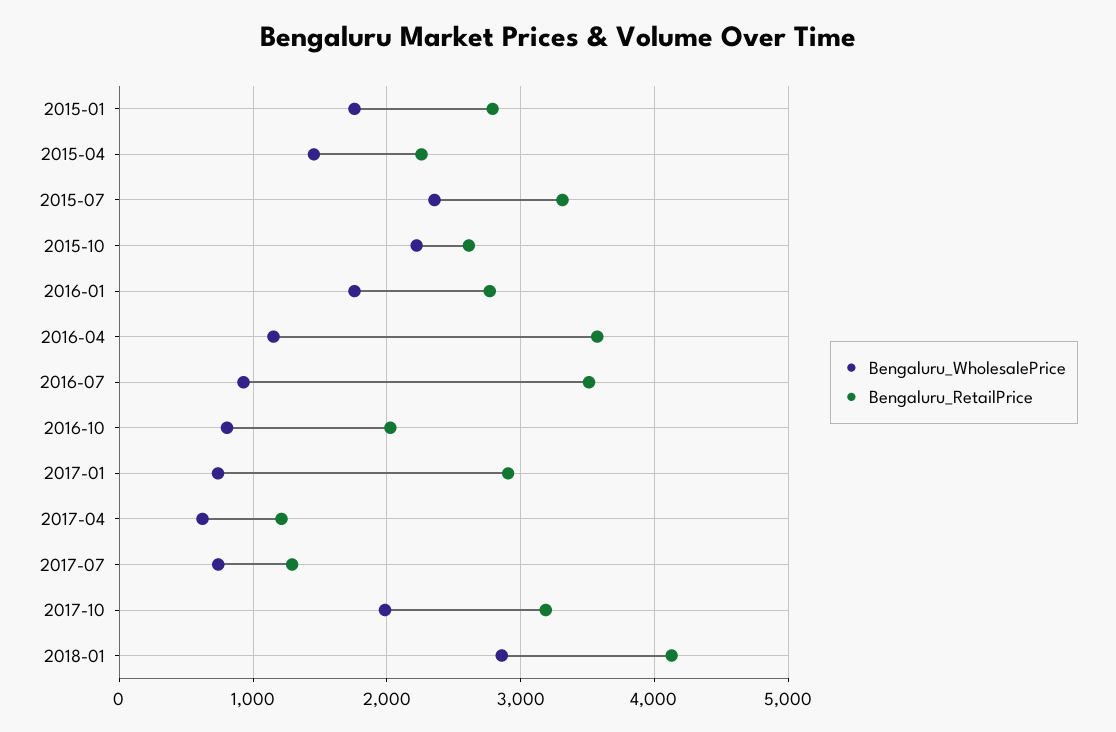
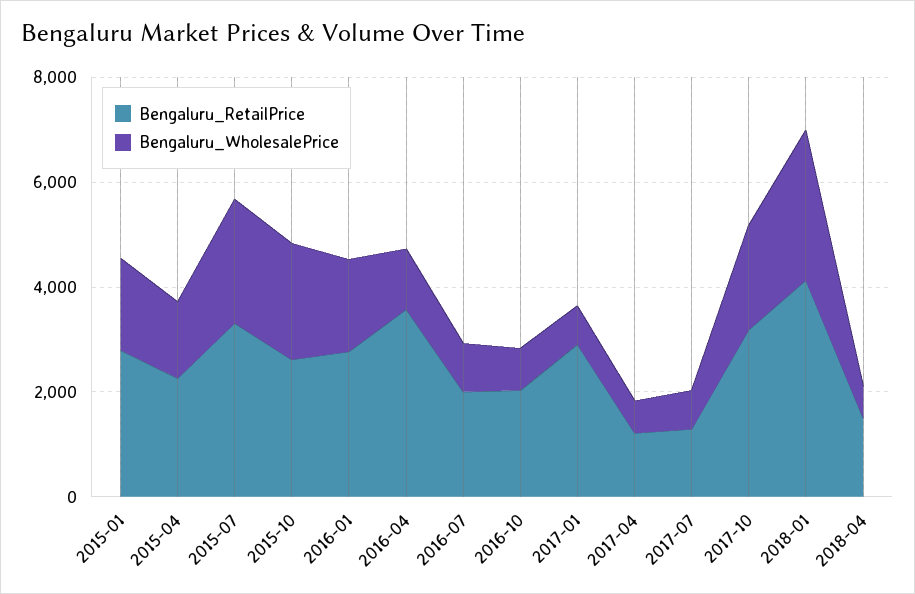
Bengaluru_RetailPrice, 2016-07: 3500 -> 2000
Bengaluru_RetailPrice, 2018-04: none -> 1500
Bengaluru_WholesalePrice, 2018-04: none -> 500

